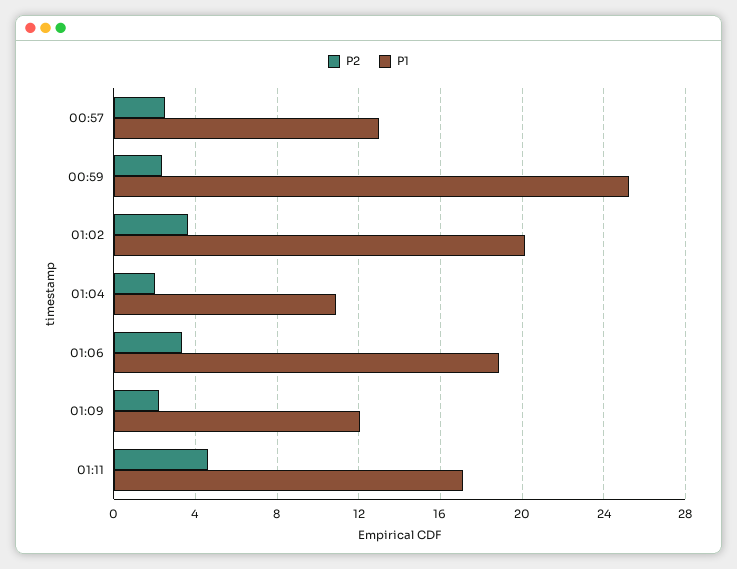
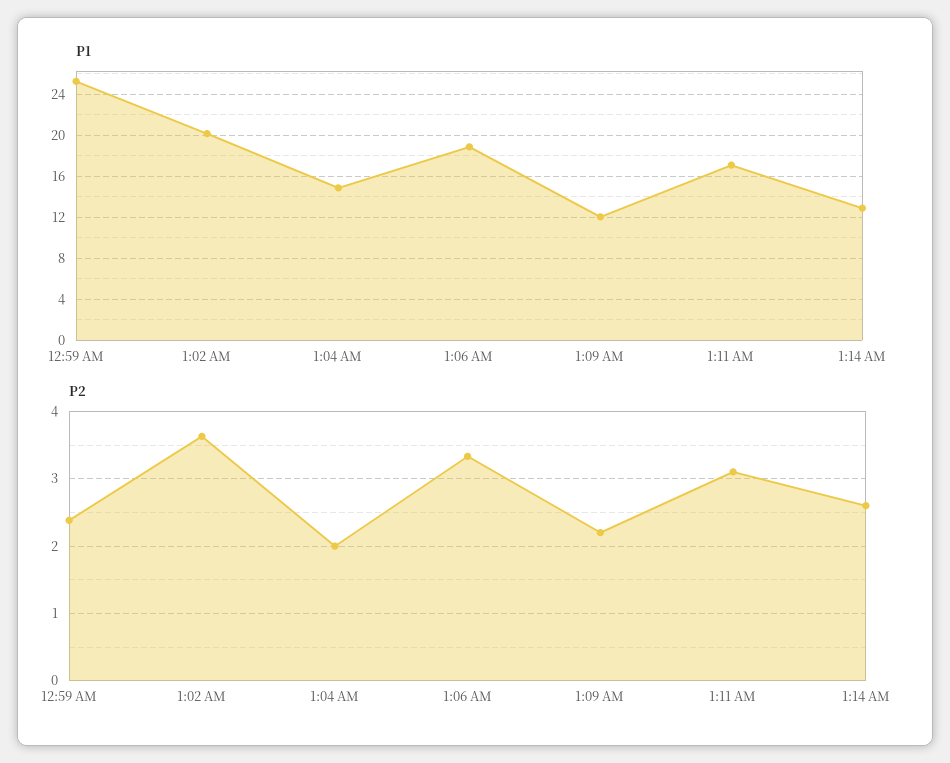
P2, 00:57: 2.5 -> none
P1, 00:57: 13 -> none
P1, 01:04: 11 -> 15
P2, 01:11: 4.5 -> 3.1
P1, 1:14 AM: none -> 13
P2, 1:14 AM: none -> 2.6

